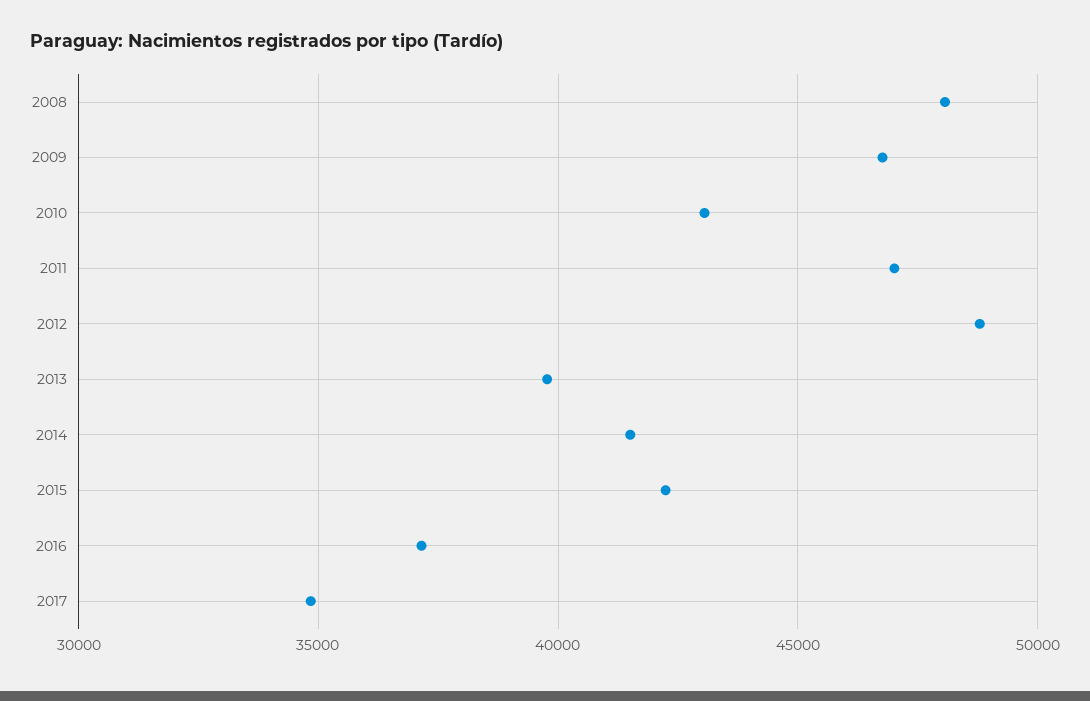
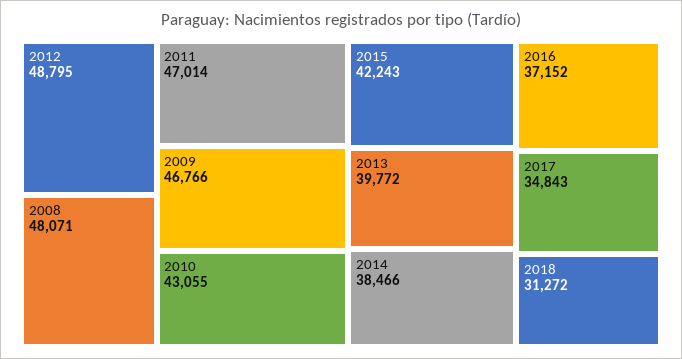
2014: 41500 -> 38466
2018: none -> 31272

